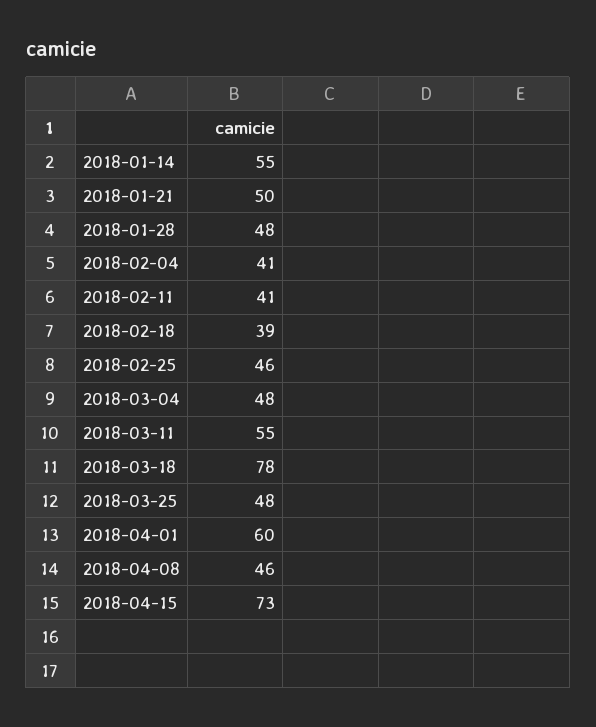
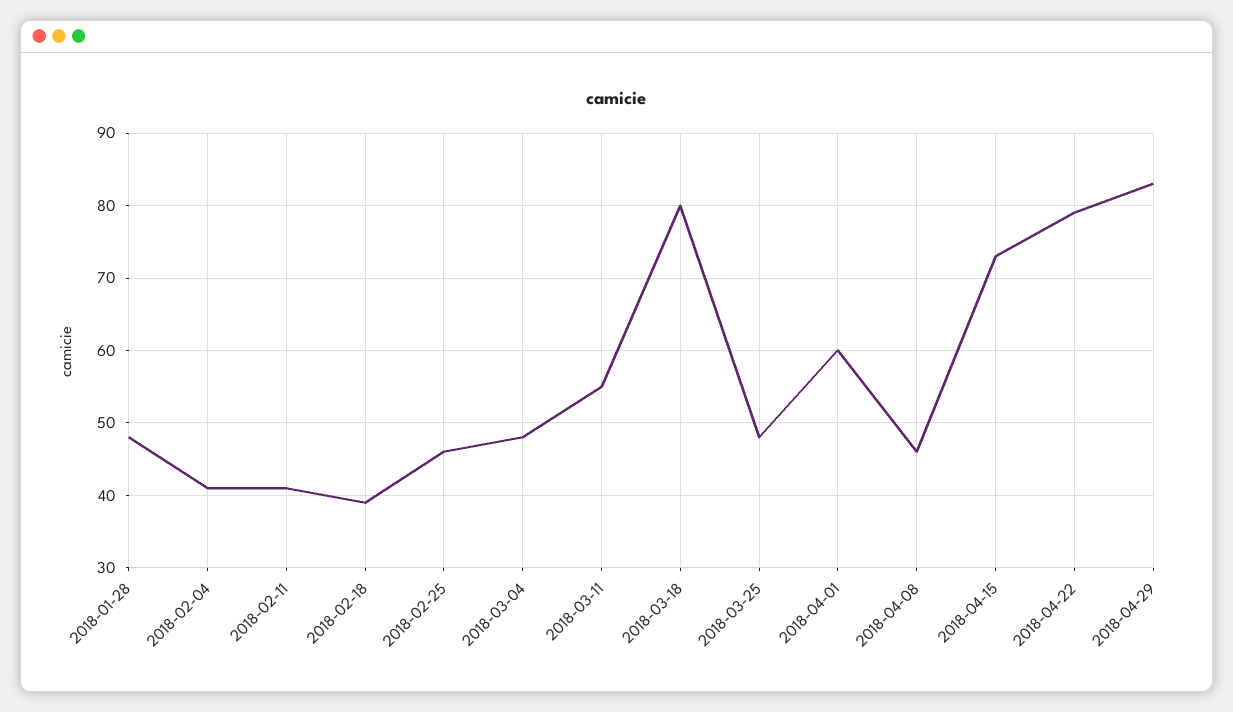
2018-01-14: 55 -> none
2018-01-21: 50 -> none
2018-03-18: 78 -> 80
2018-04-22: none -> 79
2018-04-29: none -> 83

